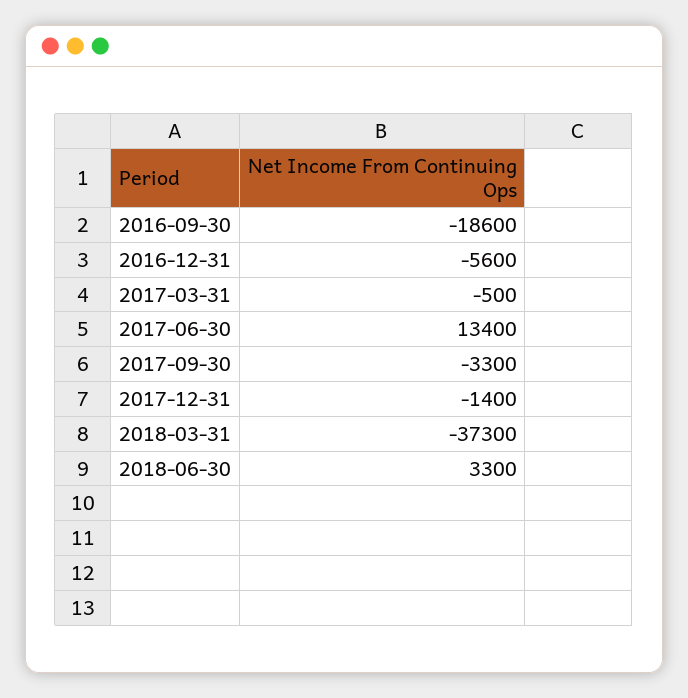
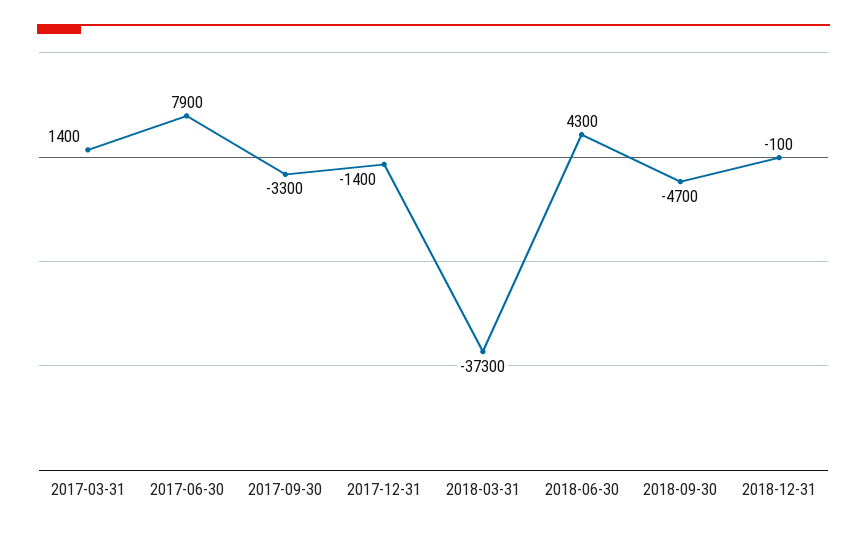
2016-09-30: -18600 -> none
2016-12-31: -5600 -> none
2017-03-31: -500 -> 1400
2017-06-30: 13400 -> 7900
2018-06-30: 3300 -> 4300
2018-09-30: none -> -4700
2018-12-31: none -> -100

